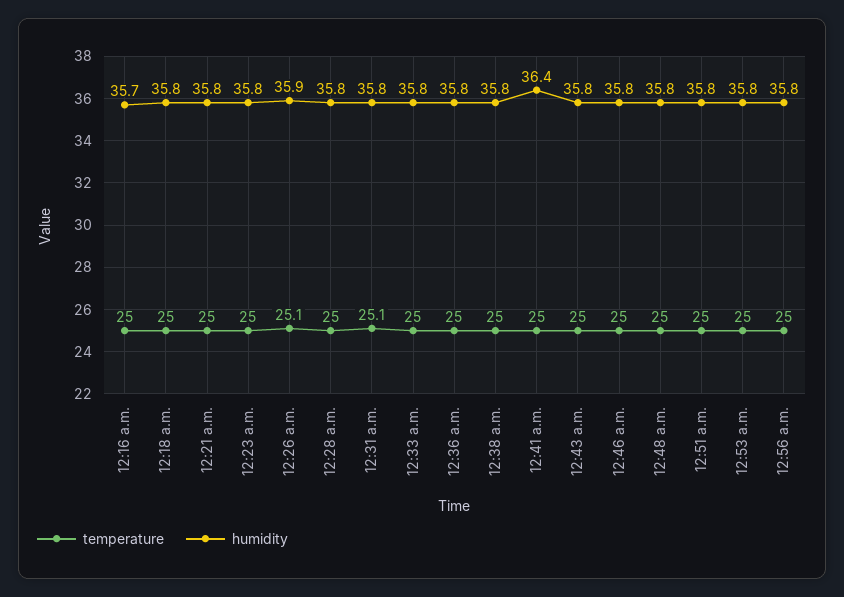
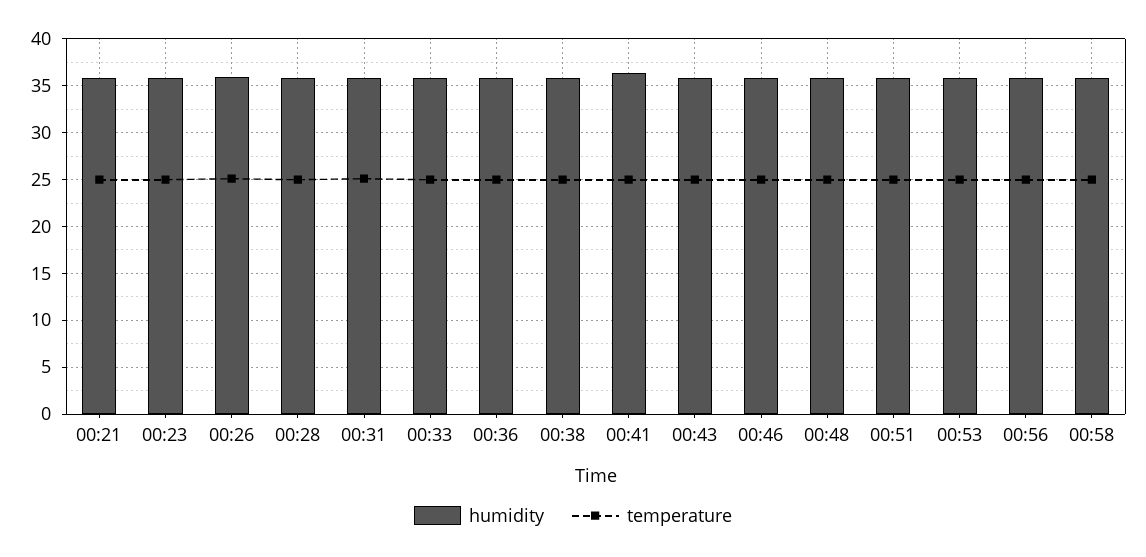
temperature, 12:16 a.m.: 25 -> none
humidity, 12:16 a.m.: 35.7 -> none
temperature, 12:18 a.m.: 25 -> none
humidity, 12:18 a.m.: 35.8 -> none
humidity, 00:58: none -> 36
temperature, 00:58: none -> 25

